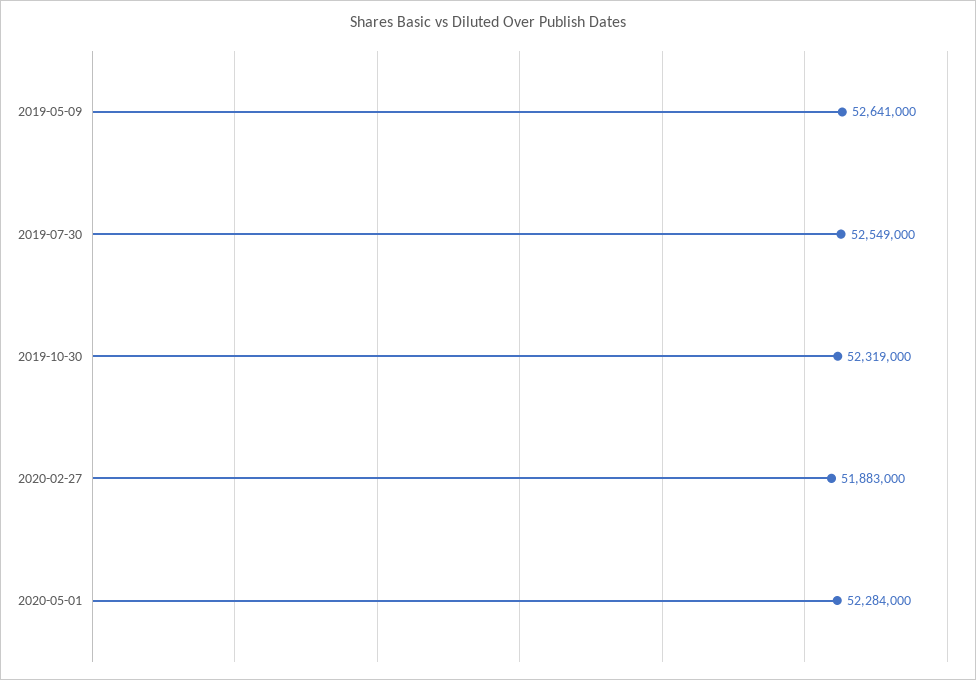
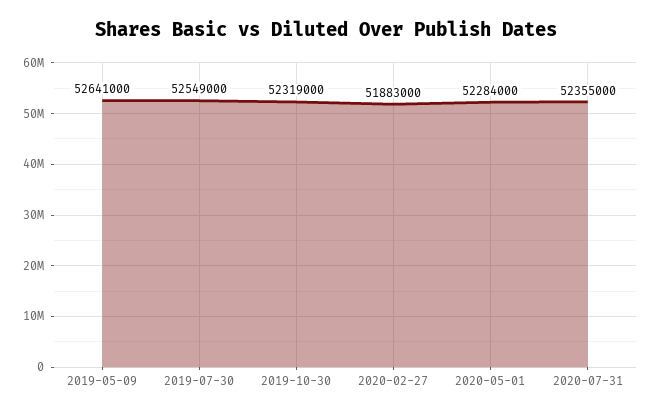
2020-07-31: none -> 52355000

